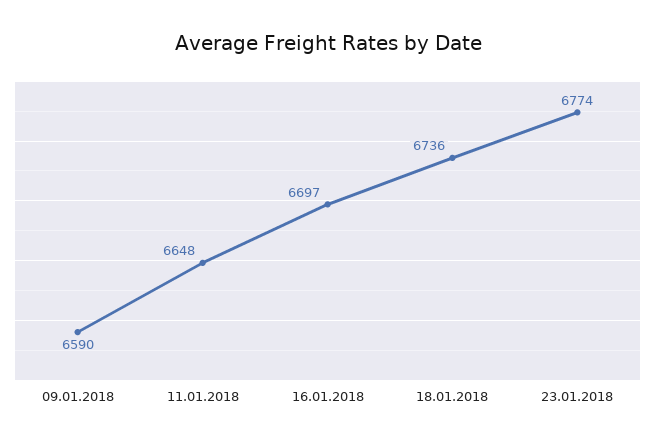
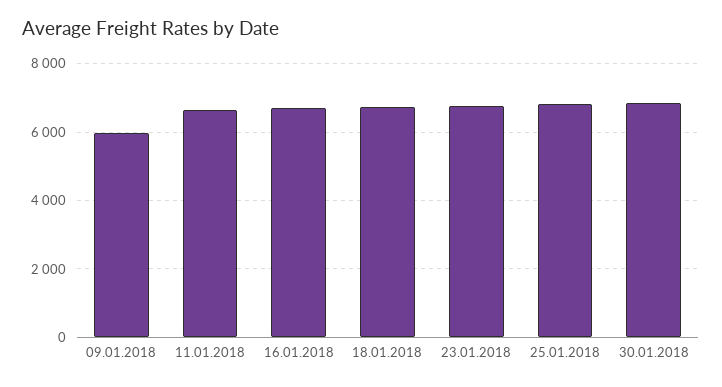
09.01.2018: 6590 -> 6000
25.01.2018: none -> 6800
30.01.2018: none -> 6800

